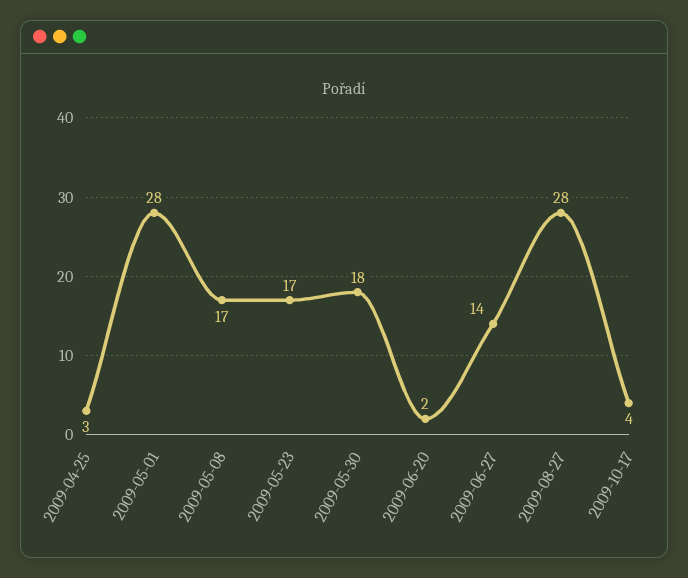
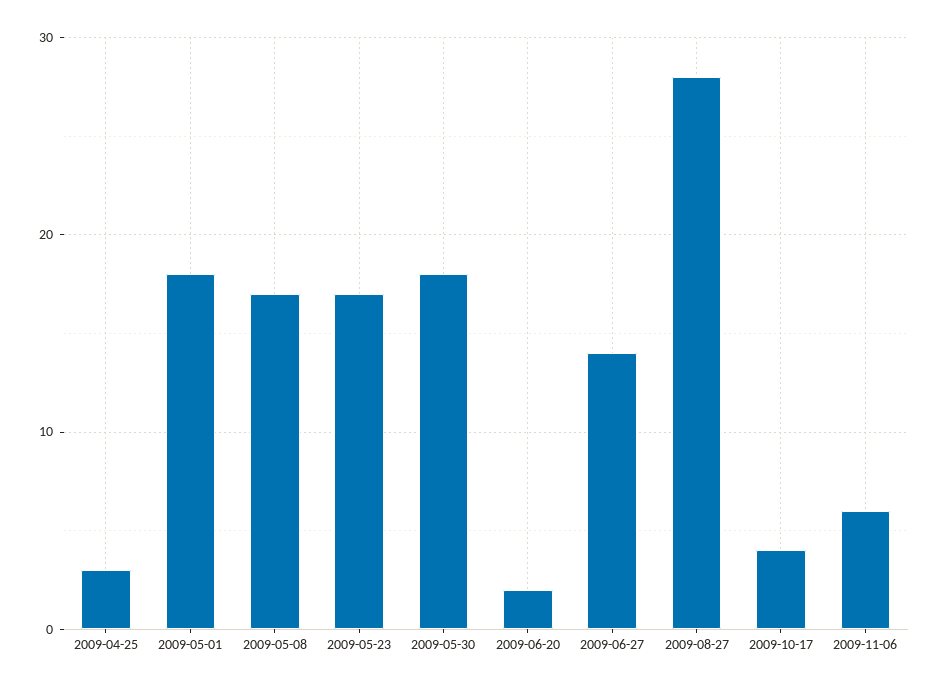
2009-05-01: 28 -> 18
2009-11-06: none -> 6

